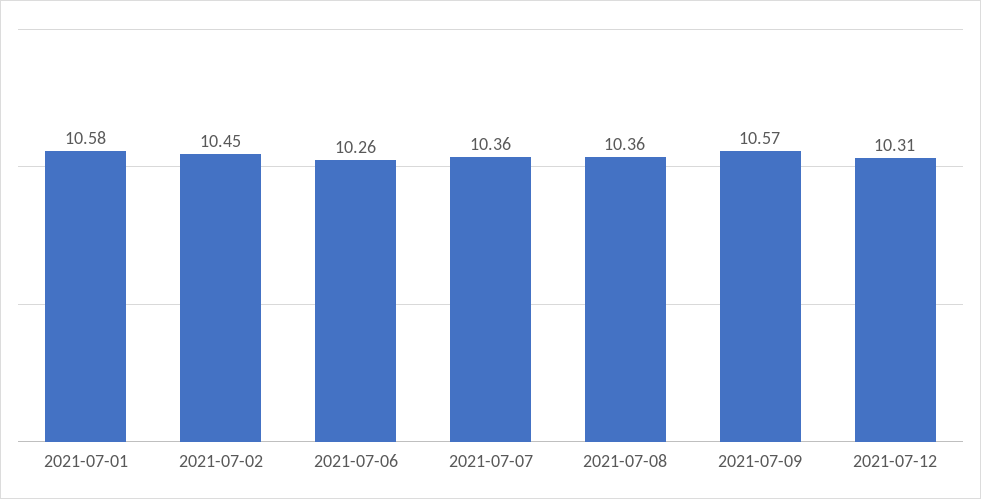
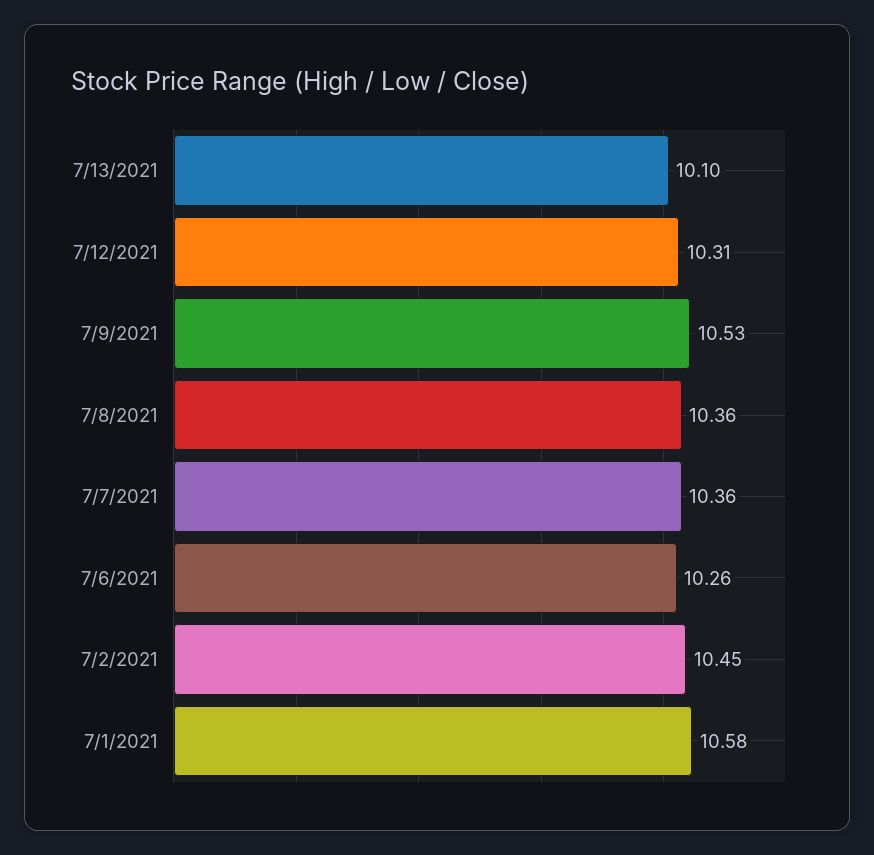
2021-07-09: 10.57 -> 10.53
7/13/2021: none -> 10.1

